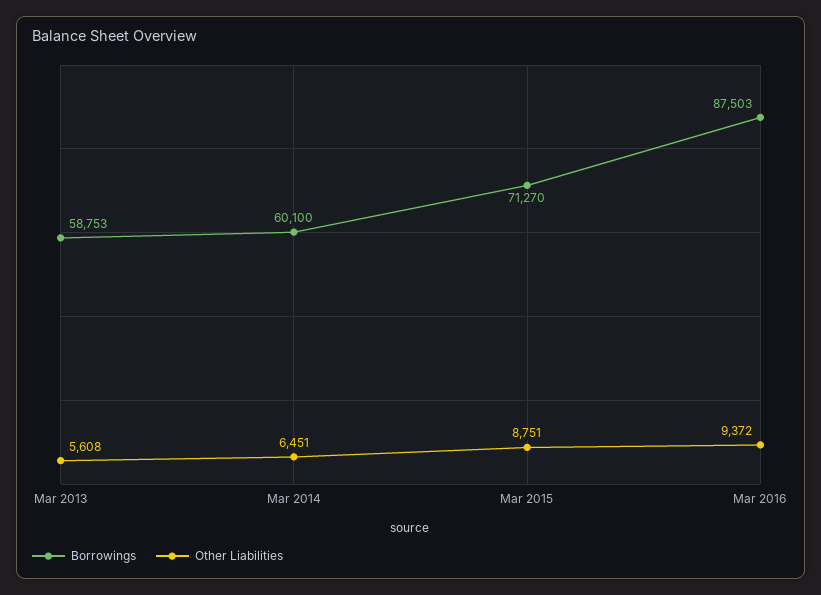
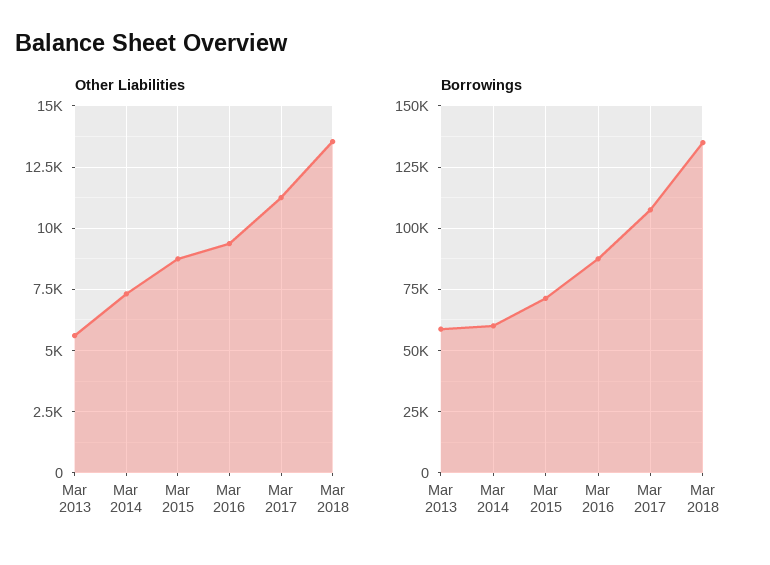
Other Liabilities, Mar 2014: 6451 -> 7250
Other Liabilities, Mar 2017: none -> 11250
Other Liabilities, Mar 2018: none -> 13500
Borrowings, Mar 2017: none -> 107500
Borrowings, Mar 2018: none -> 135000

